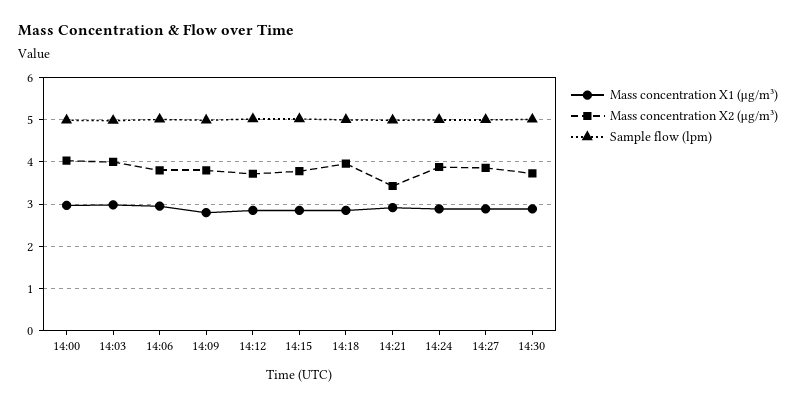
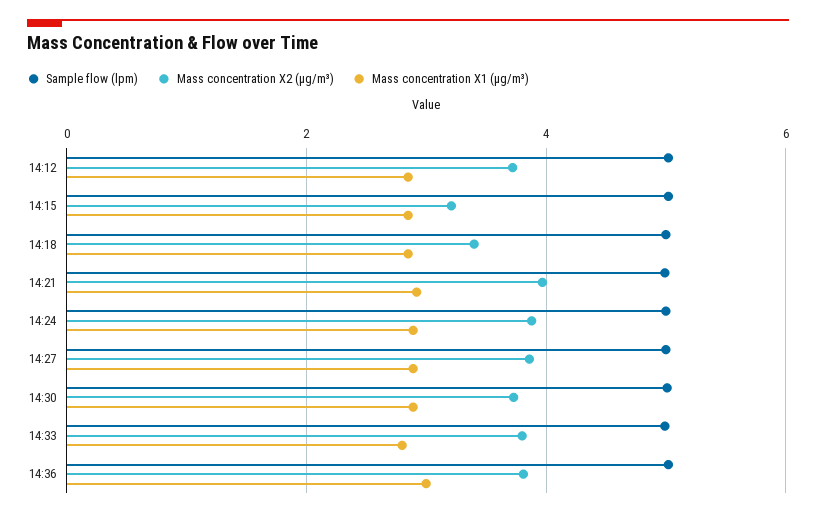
Mass concentration X1 (μg/m³), 14:00: 3 -> none
Mass concentration X2 (μg/m³), 14:00: 4 -> none
Sample flow (lpm), 14:00: 5 -> none
Mass concentration X1 (μg/m³), 14:03: 3 -> none
Mass concentration X2 (μg/m³), 14:03: 4 -> none
Sample flow (lpm), 14:03: 5 -> none
Mass concentration X1 (μg/m³), 14:06: 3 -> none
Mass concentration X2 (μg/m³), 14:06: 3.8 -> none
Sample flow (lpm), 14:06: 5 -> none
Mass concentration X1 (μg/m³), 14:09: 2.8 -> none
Mass concentration X2 (μg/m³), 14:09: 3.8 -> none
Sample flow (lpm), 14:09: 5 -> none
Mass concentration X2 (μg/m³), 14:15: 3.8 -> 3.2
Mass concentration X2 (μg/m³), 14:18: 4 -> 3.4
Mass concentration X2 (μg/m³), 14:21: 3.4 -> 4
Sample flow (lpm), 14:33: none -> 5
Mass concentration X2 (μg/m³), 14:33: none -> 3.8
Mass concentration X1 (μg/m³), 14:33: none -> 2.8
Sample flow (lpm), 14:36: none -> 5
Mass concentration X2 (μg/m³), 14:36: none -> 3.8
Mass concentration X1 (μg/m³), 14:36: none -> 3

